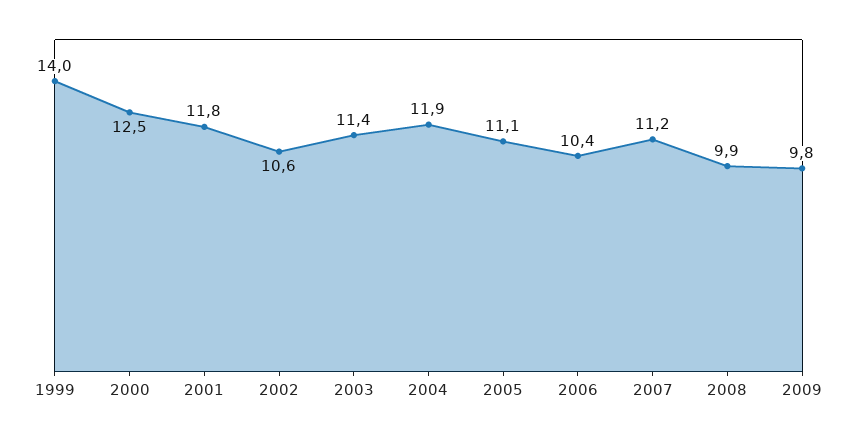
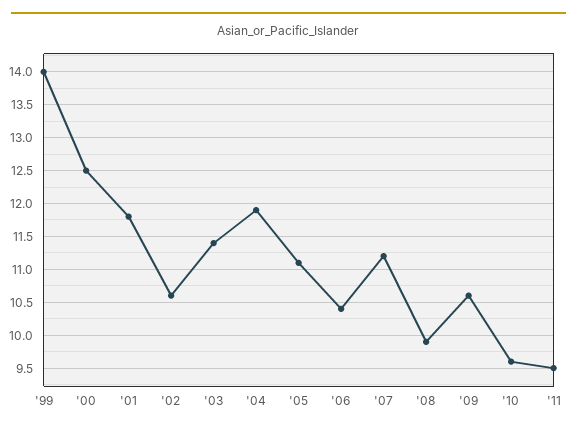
2009: 9.8 -> 10.6
'10: none -> 9.6
'11: none -> 9.5

